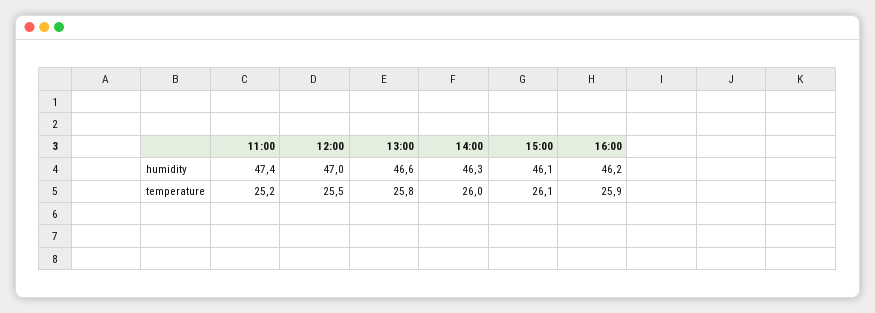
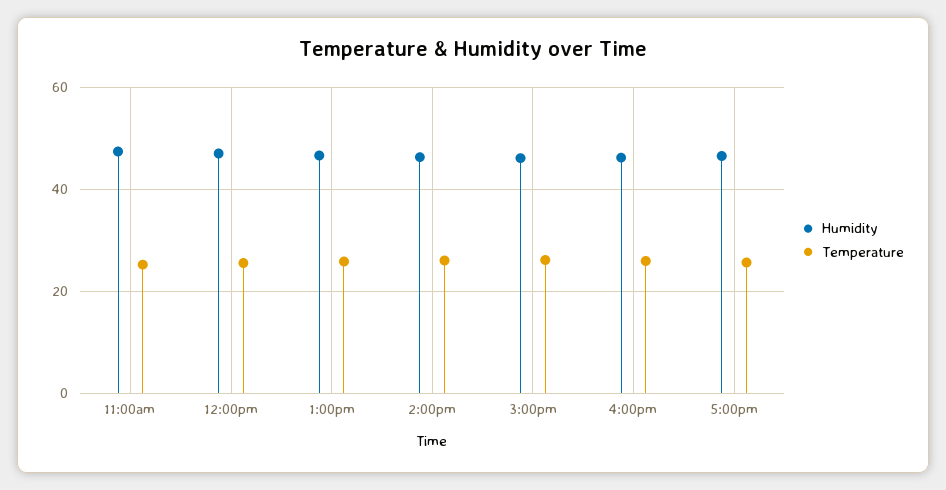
humidity, 5:00pm: none -> 46
temperature, 5:00pm: none -> 26

